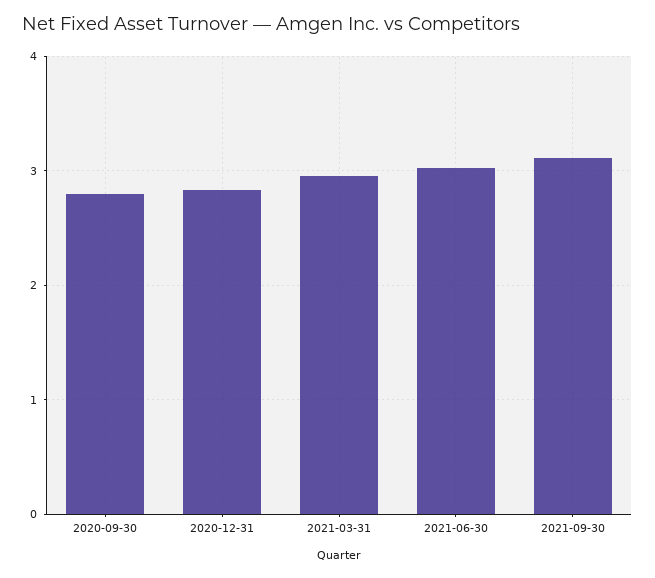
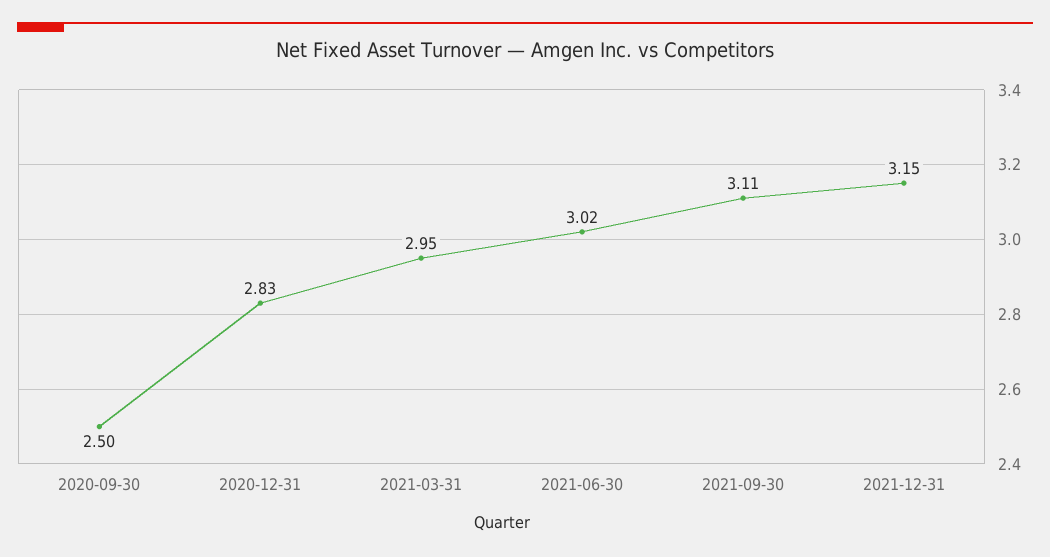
2020-09-30: 2.8 -> 2.5
2021-12-31: none -> 3.15

